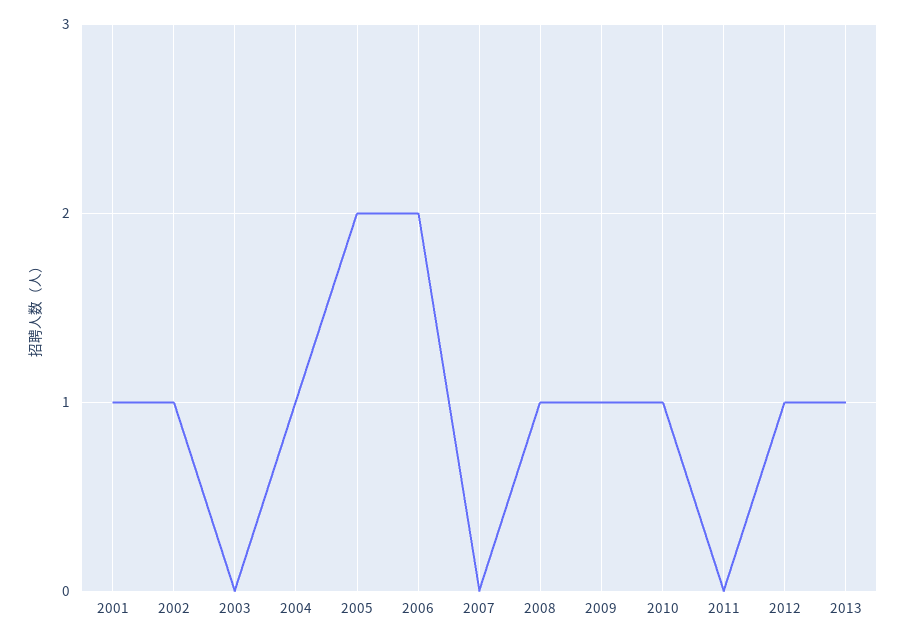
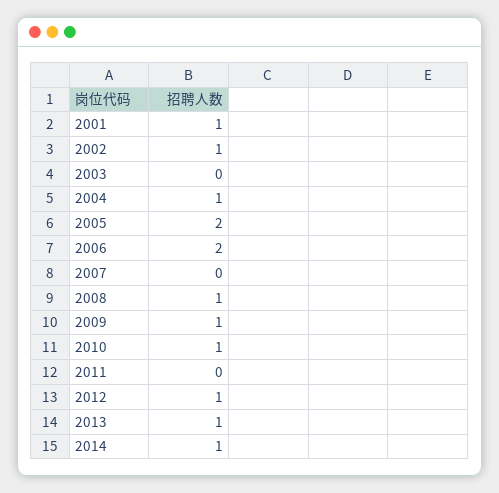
2014: none -> 1

